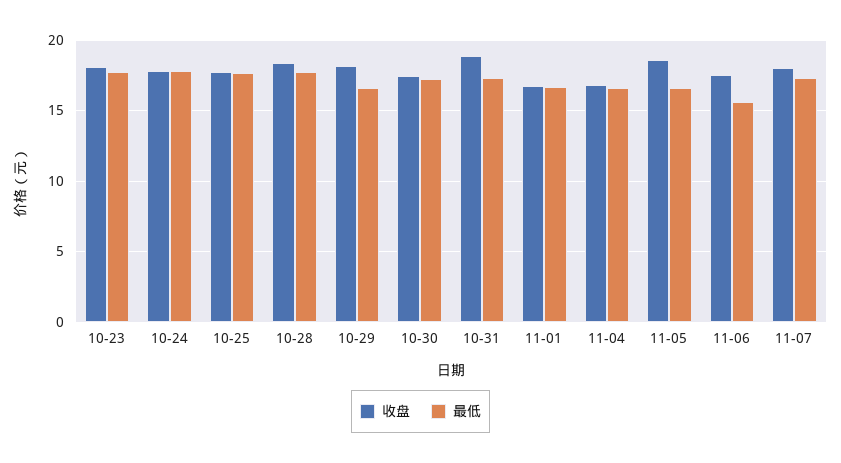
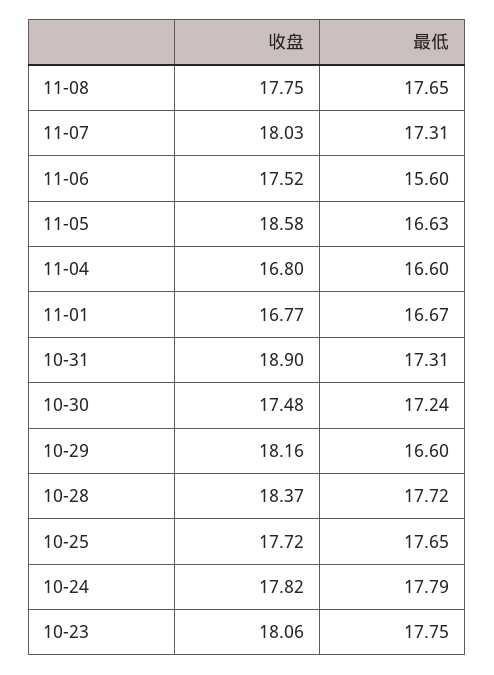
收盘, 11-08: none -> 17.75
最低, 11-08: none -> 17.65

